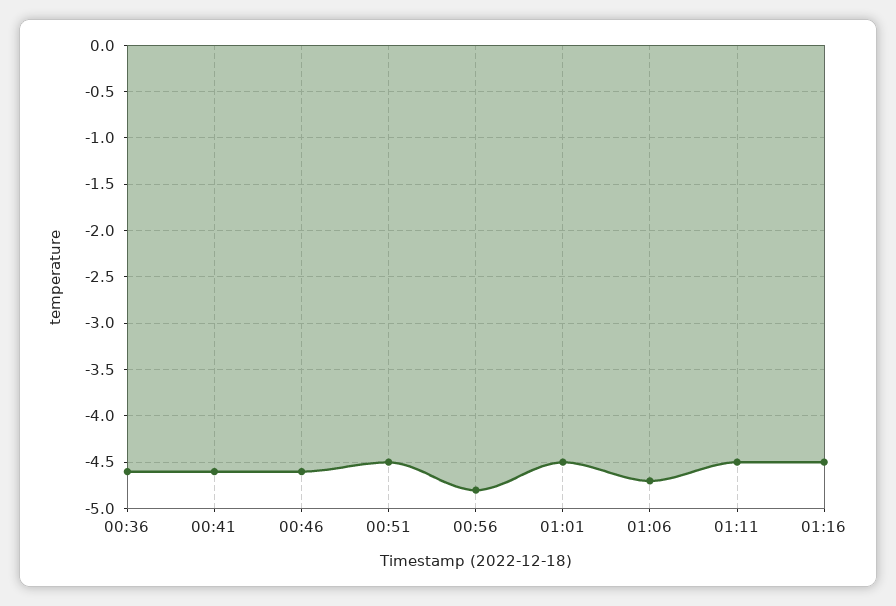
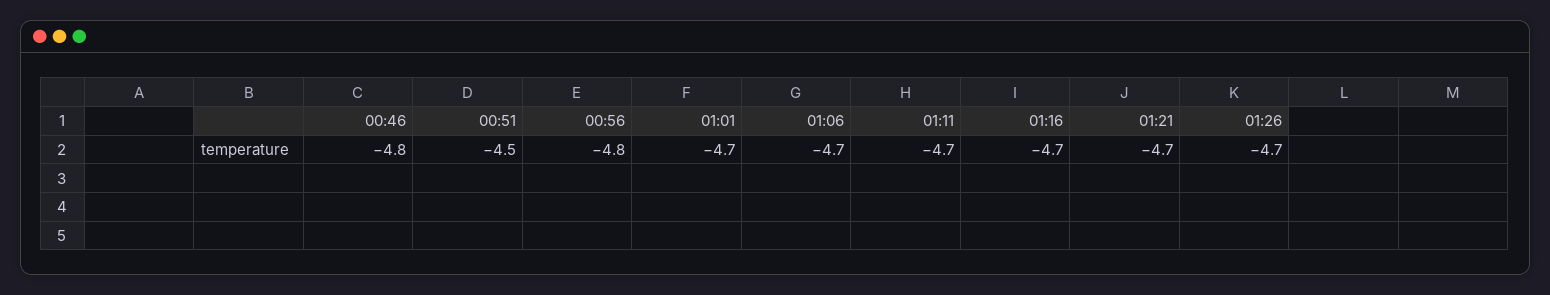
00:36: -4.6 -> none
00:41: -4.6 -> none
00:46: -4.6 -> -4.8
01:01: -4.5 -> -4.7
01:11: -4.5 -> -4.7
01:16: -4.5 -> -4.7
01:21: none -> -4.7
01:26: none -> -4.7

